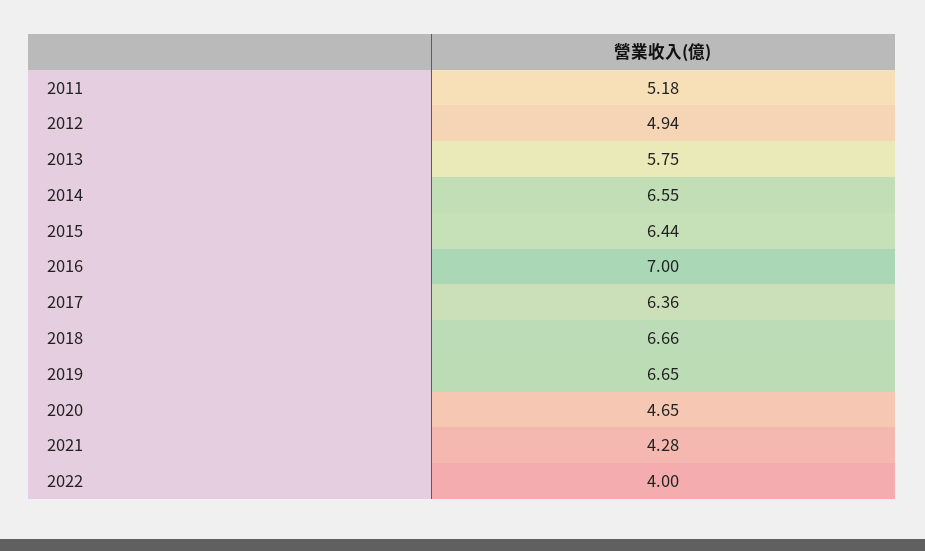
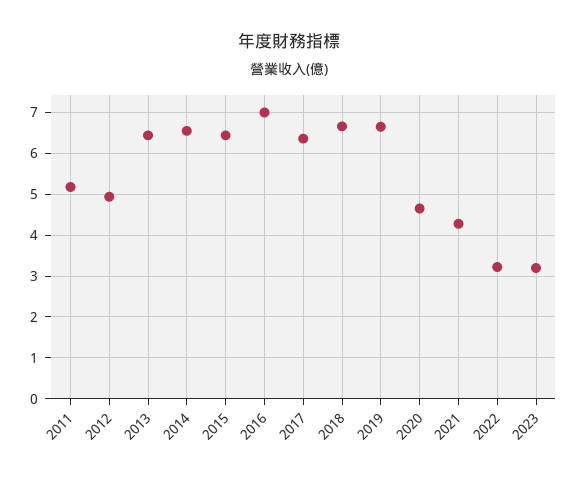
2013: 5.75 -> 6.4
2022: 4 -> 3.2
2023: none -> 3.2

